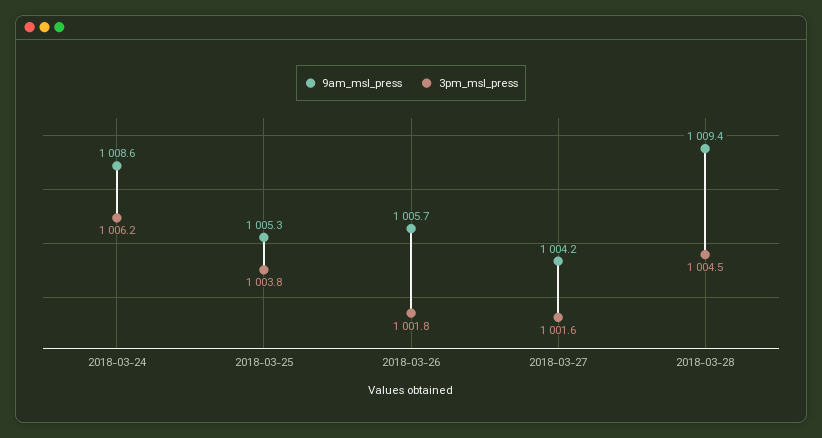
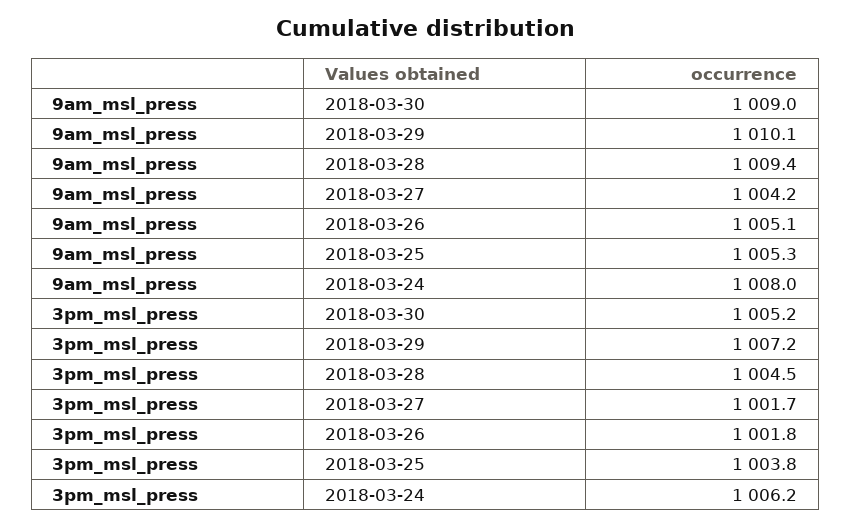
9am_msl_press, 2018-03-24: 1008.6 -> 1008
9am_msl_press, 2018-03-26: 1005.7 -> 1005.1
3pm_msl_press, 2018-03-27: 1001.6 -> 1001.7
9am_msl_press, 2018-03-30: none -> 1009
9am_msl_press, 2018-03-29: none -> 1010.1
3pm_msl_press, 2018-03-30: none -> 1005.2
3pm_msl_press, 2018-03-29: none -> 1007.2

